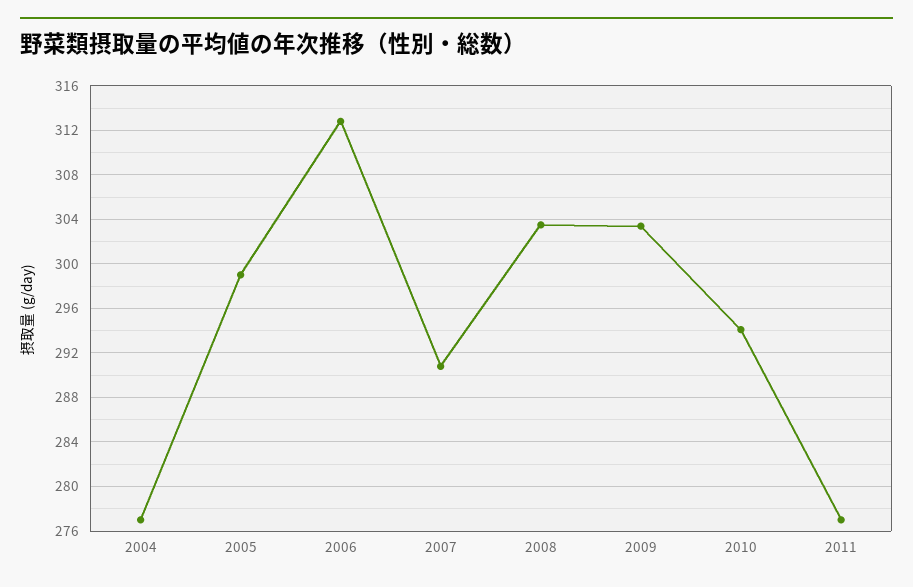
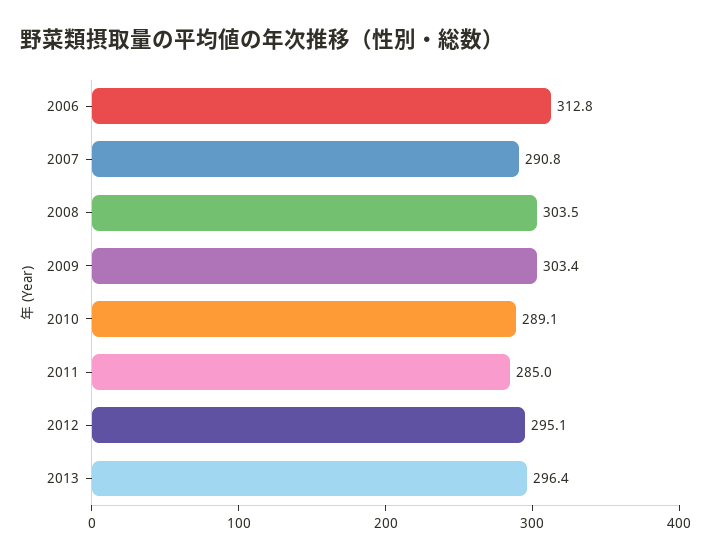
2004: 277 -> none
2005: 299 -> none
2010: 294 -> 289.1
2011: 277 -> 285
2012: none -> 295.1
2013: none -> 296.4

